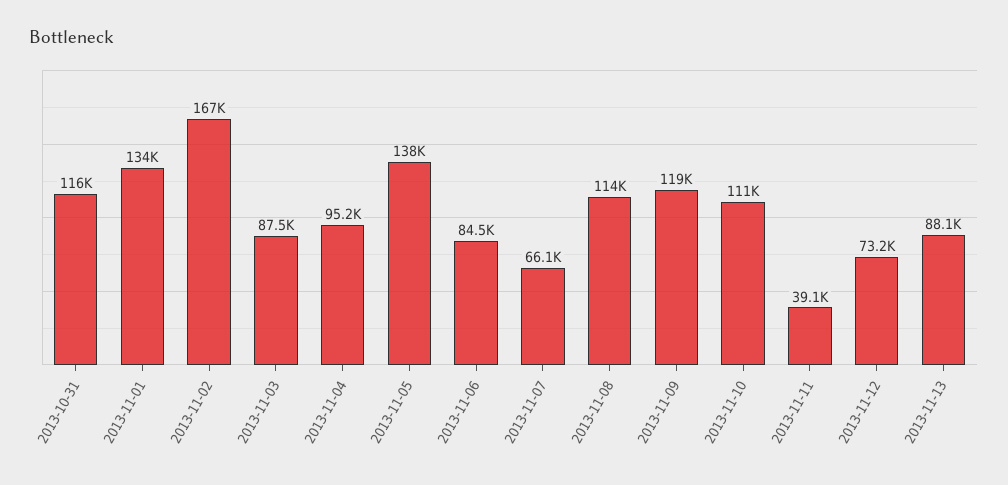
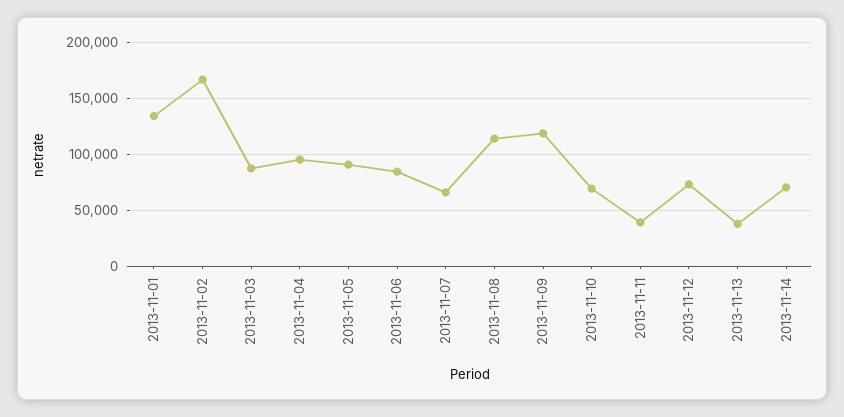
2013-10-31: 116000 -> none
2013-11-05: 138000 -> 90000
2013-11-10: 111000 -> 70000
2013-11-13: 88100 -> 40000
2013-11-14: none -> 70000

